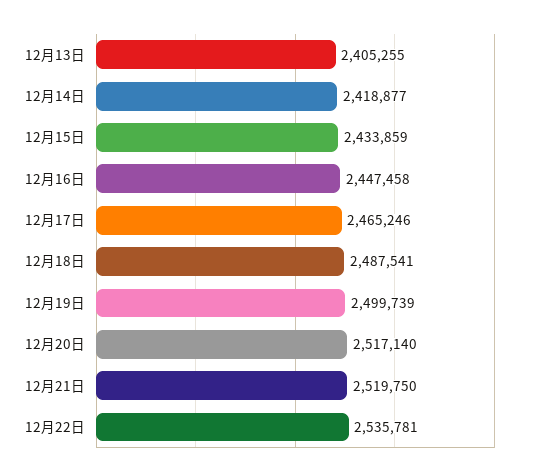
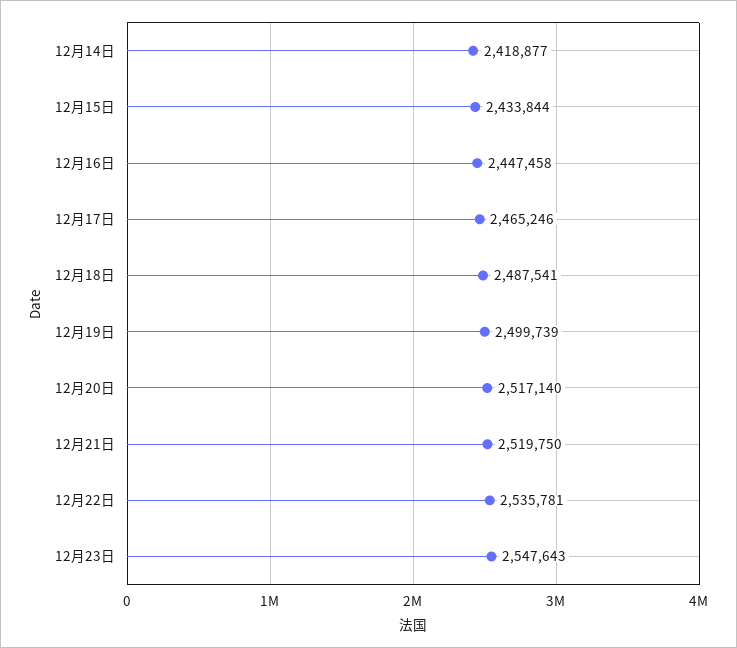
12月13日: 2405255 -> none
12月15日: 2433859 -> 2433844
12月23日: none -> 2547643

